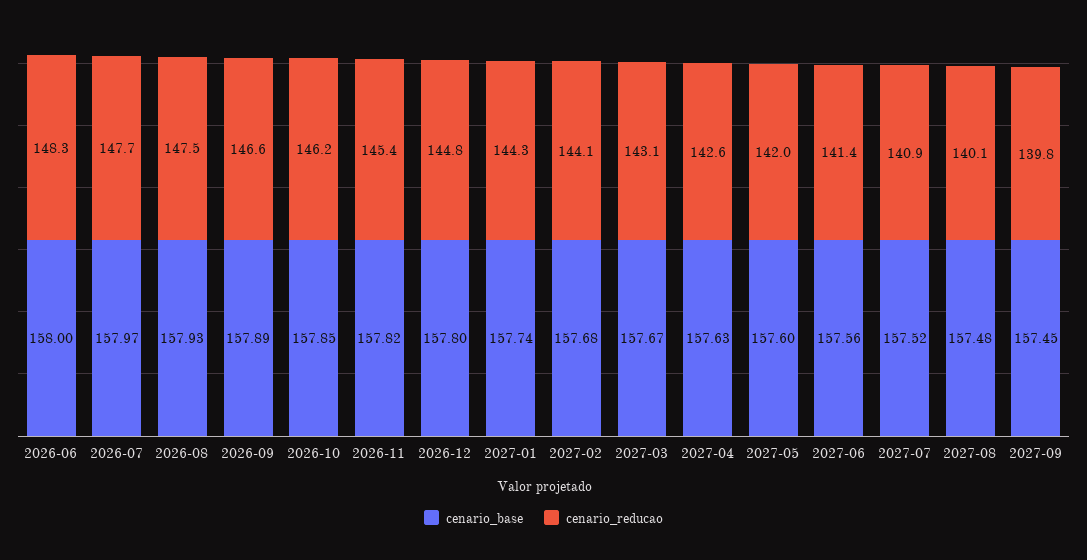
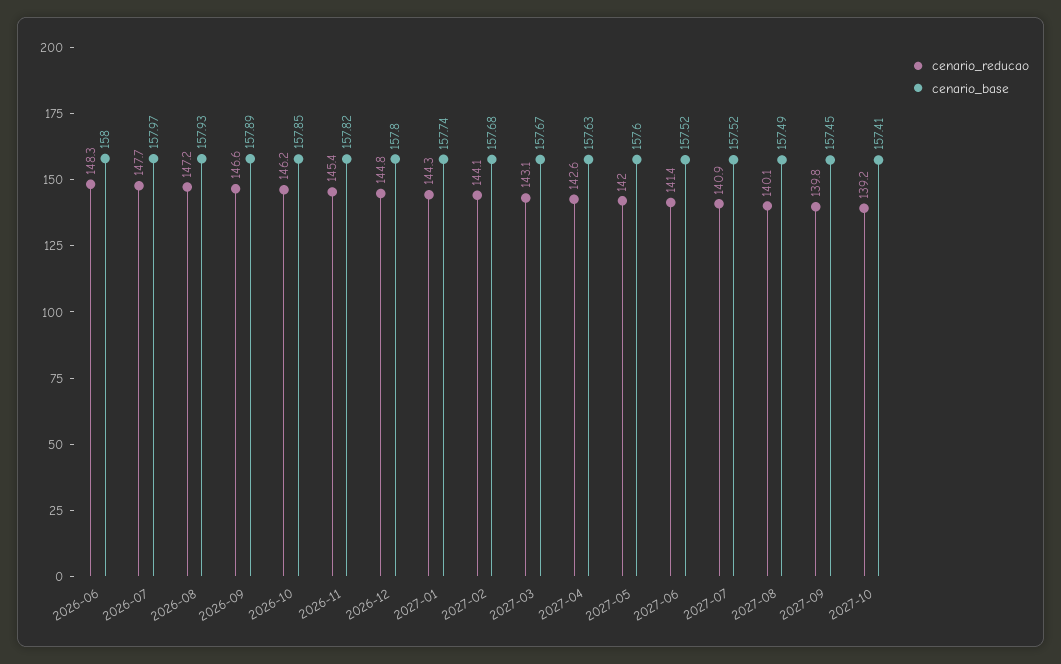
cenario_reducao, 2026-08: 147.5 -> 147.2
cenario_base, 2027-06: 157.56 -> 157.52
cenario_base, 2027-08: 157.48 -> 157.49
cenario_reducao, 2027-10: none -> 139.2
cenario_base, 2027-10: none -> 157.41

